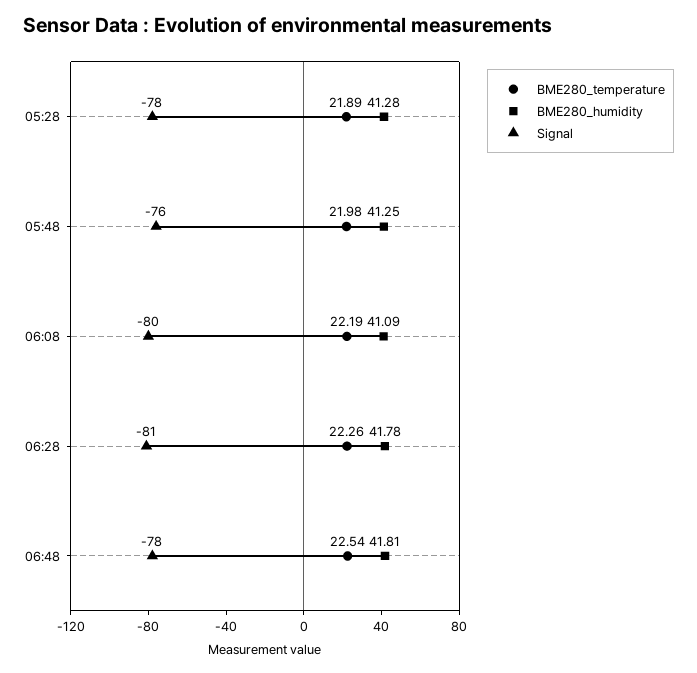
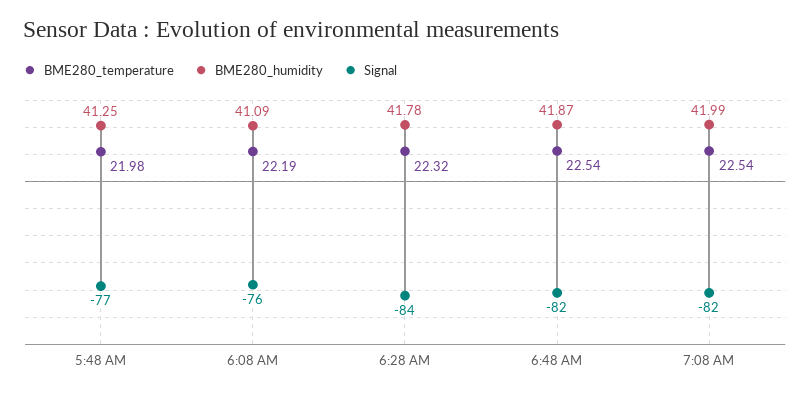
BME280_temperature, 05:28: 21.89 -> none
BME280_humidity, 05:28: 41.28 -> none
Signal, 05:28: -78 -> none
Signal, 05:48: -76 -> -77
Signal, 06:08: -80 -> -76
BME280_temperature, 06:28: 22.26 -> 22.32
Signal, 06:28: -81 -> -84
BME280_humidity, 06:48: 41.81 -> 41.87
Signal, 06:48: -78 -> -82
BME280_temperature, 7:08 AM: none -> 22.54
BME280_humidity, 7:08 AM: none -> 41.99
Signal, 7:08 AM: none -> -82

